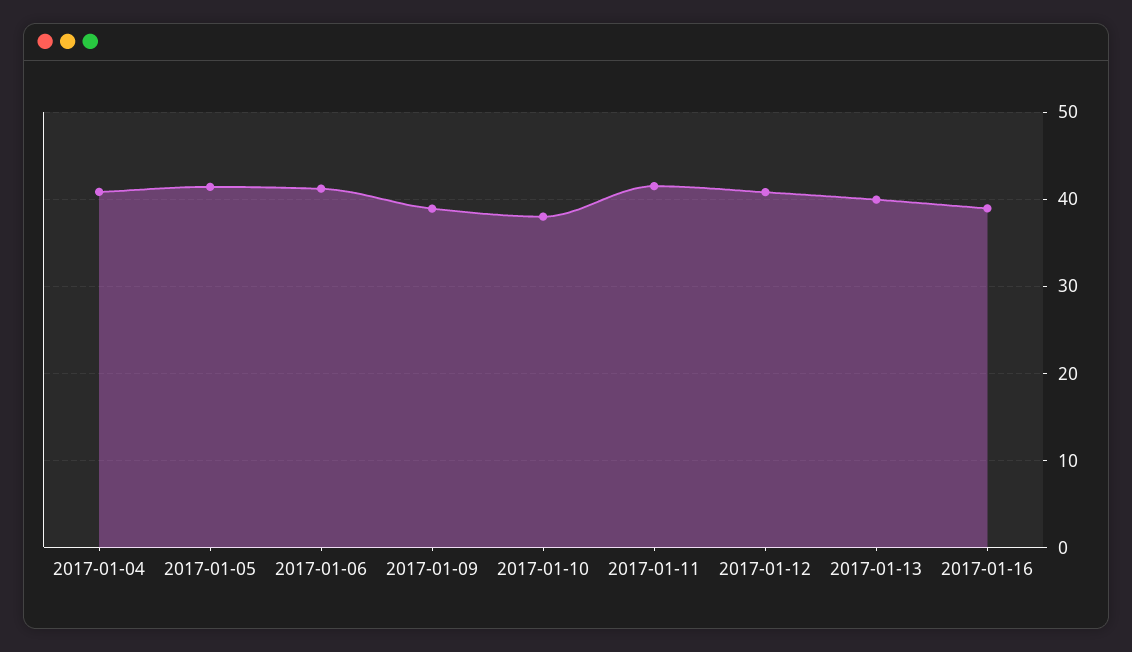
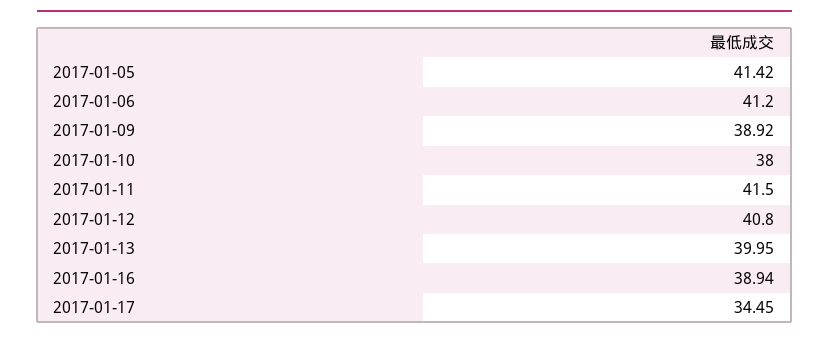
2017-01-04: 41 -> none
2017-01-17: none -> 34.45

